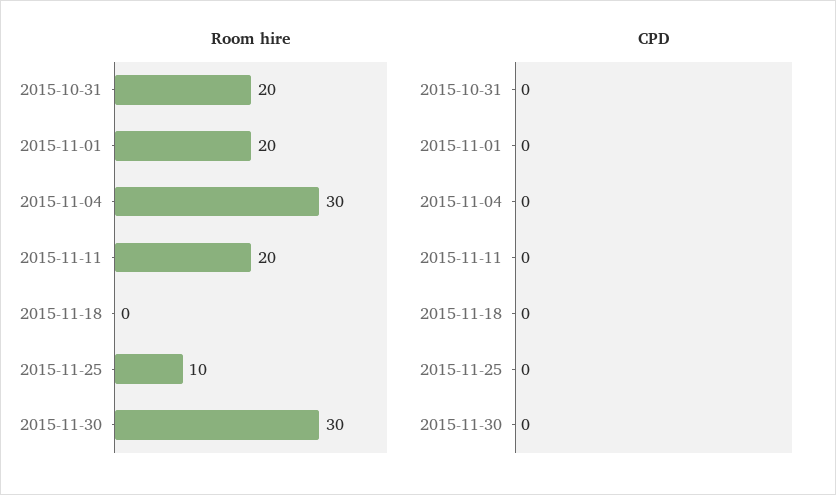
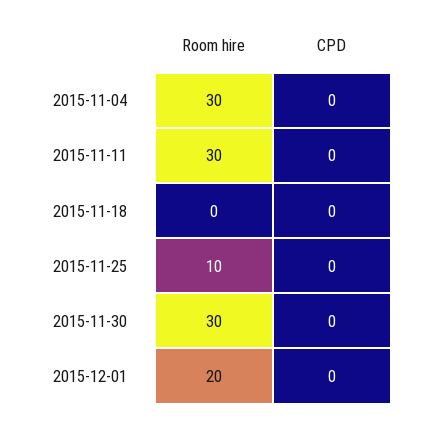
Room hire, 2015-10-31: 20 -> none
Room hire, 2015-11-01: 20 -> none
Room hire, 2015-11-11: 20 -> 30
CPD, 2015-10-31: 0 -> none
CPD, 2015-11-01: 0 -> none
Room hire, 2015-12-01: none -> 20
CPD, 2015-12-01: none -> 0

